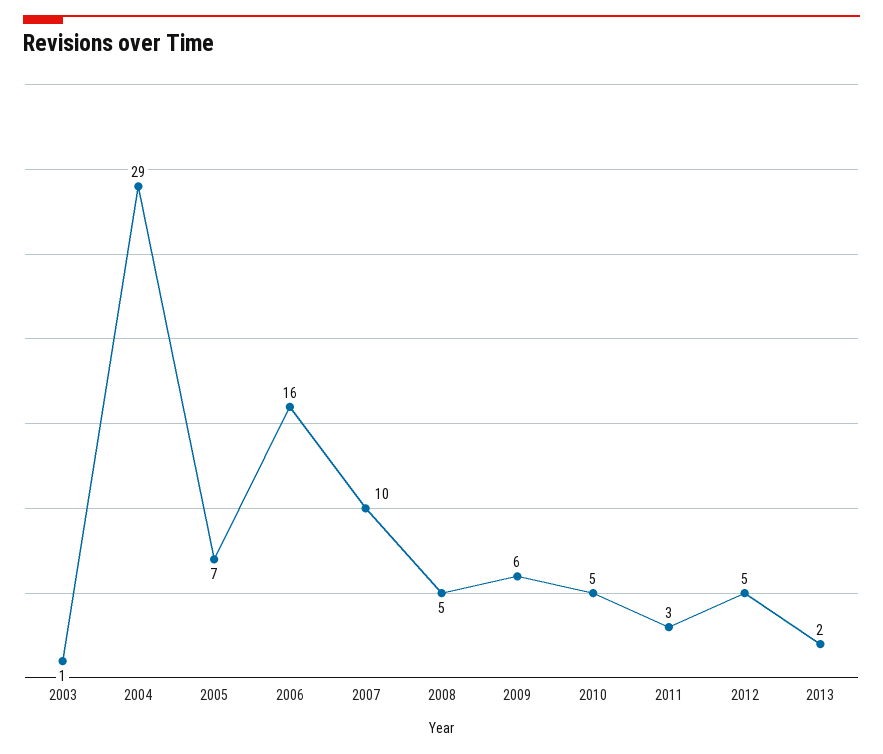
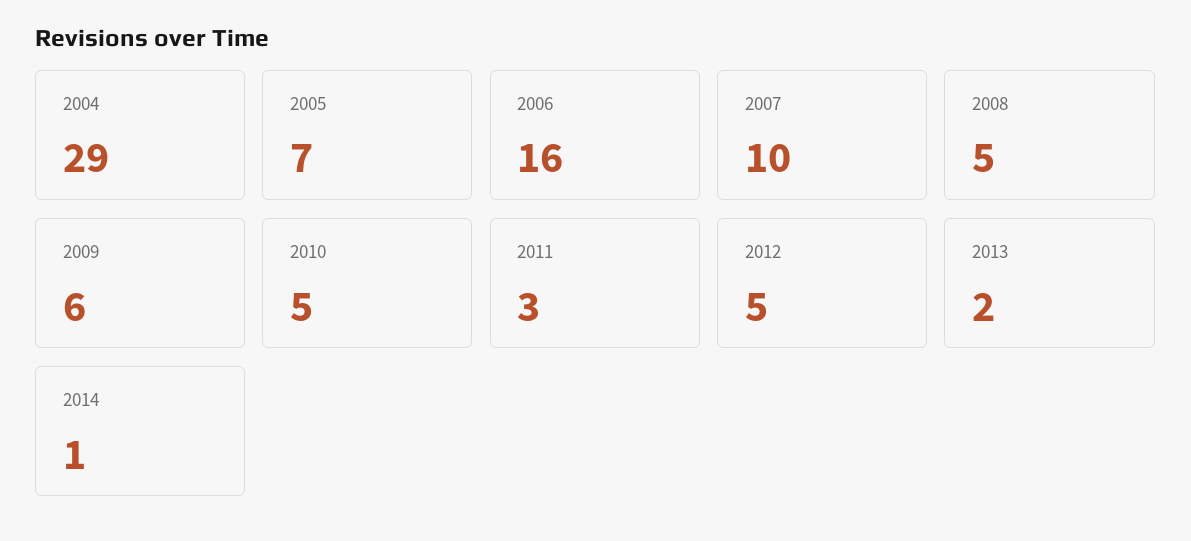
2003: 1 -> none
2014: none -> 1

